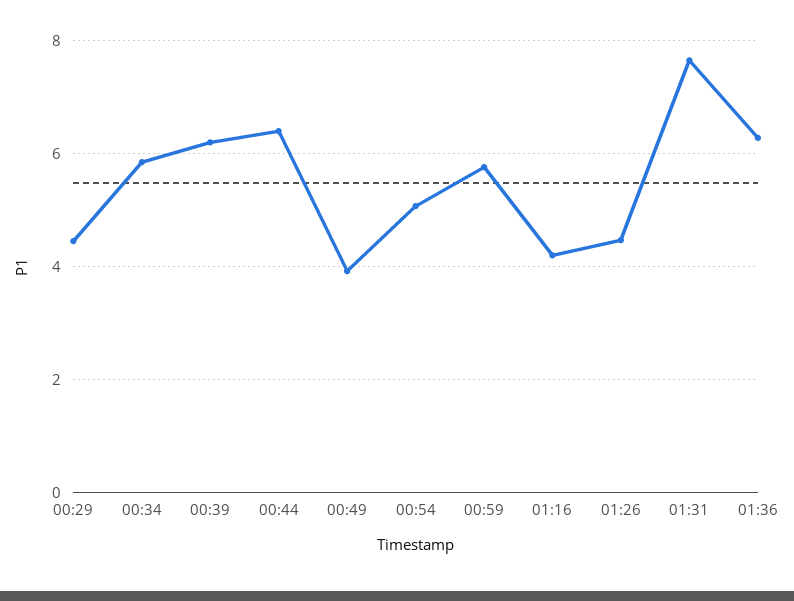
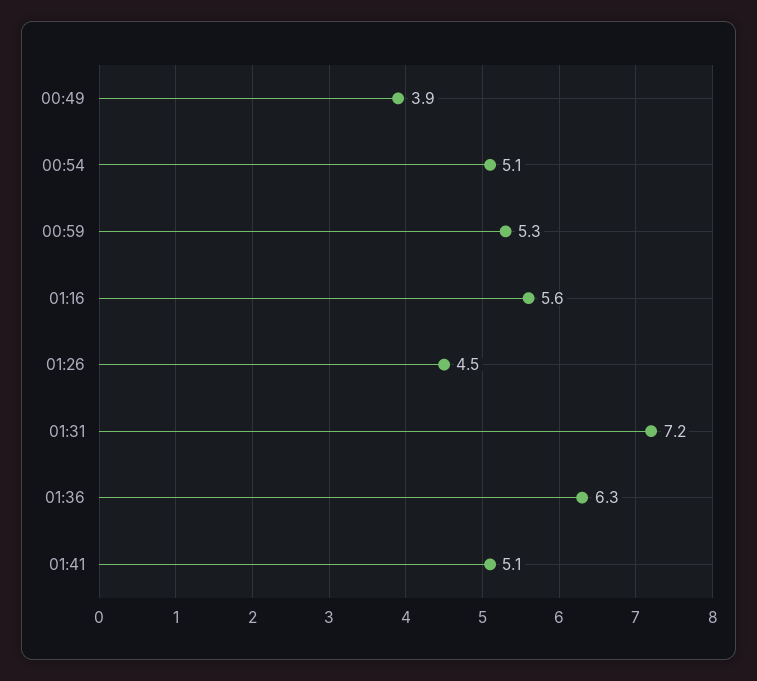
00:29: 4.4 -> none
00:34: 5.8 -> none
00:39: 6.2 -> none
00:44: 6.4 -> none
00:59: 5.8 -> 5.3
01:16: 4.2 -> 5.6
01:31: 7.6 -> 7.2
01:41: none -> 5.1

